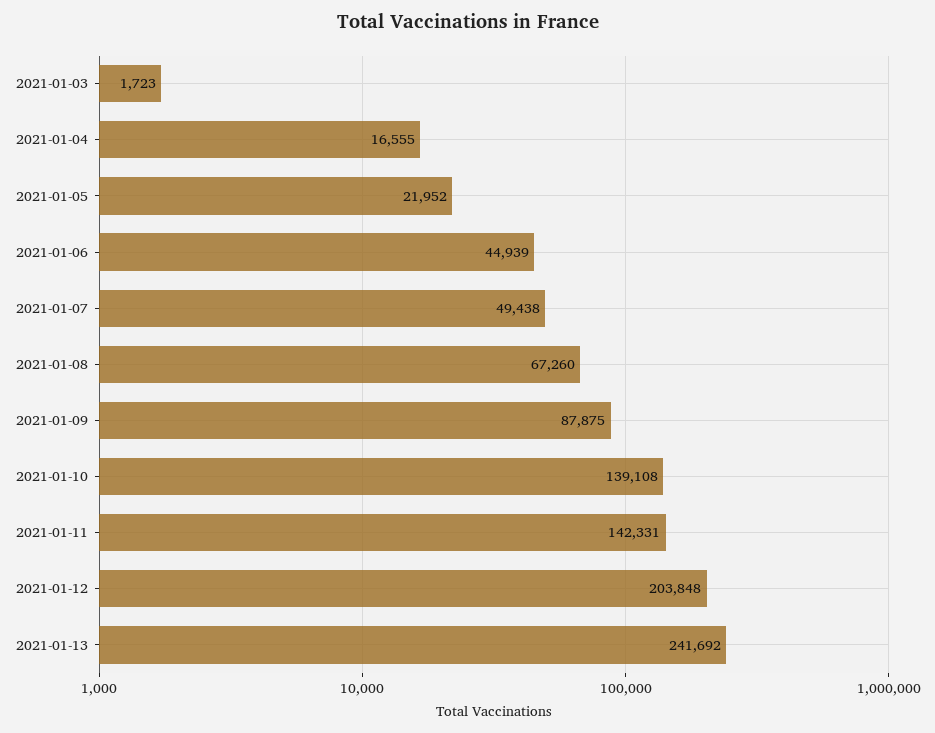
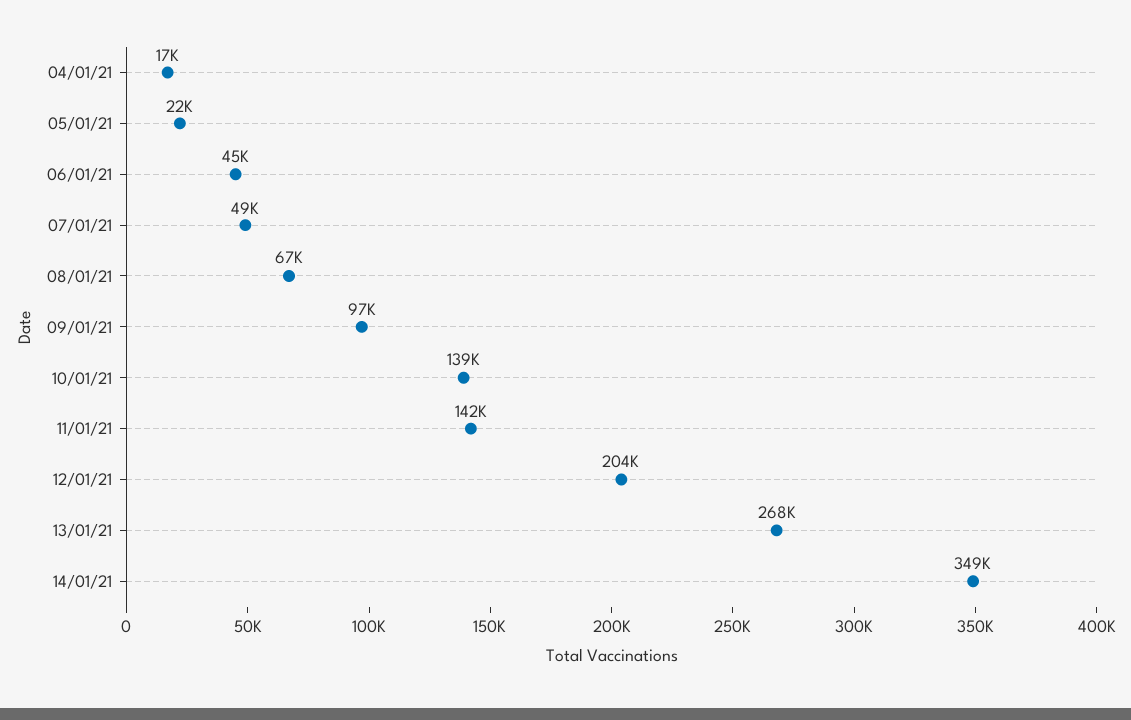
2021-01-03: 1723 -> none
2021-01-09: 87875 -> 97000
2021-01-13: 241692 -> 268000
14/01/21: none -> 349000

